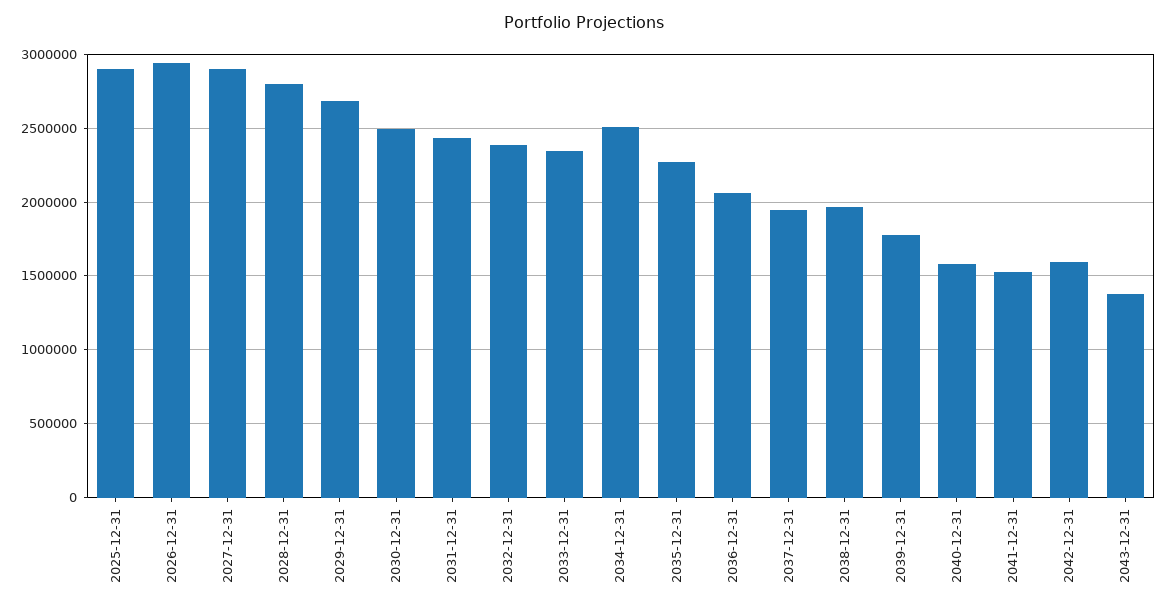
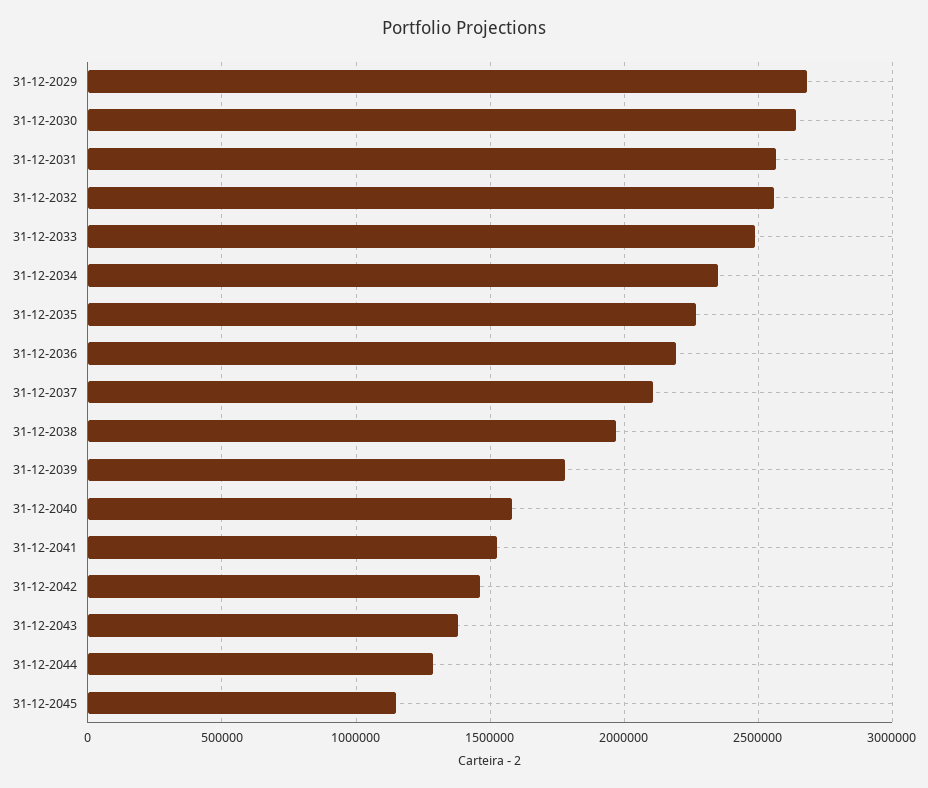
2025-12-31: 2900000 -> none
2026-12-31: 2950000 -> none
2027-12-31: 2900000 -> none
2028-12-31: 2800000 -> none
2030-12-31: 2500000 -> 2650000
2031-12-31: 2450000 -> 2550000
2032-12-31: 2400000 -> 2550000
2033-12-31: 2350000 -> 2500000
2034-12-31: 2500000 -> 2350000
2036-12-31: 2050000 -> 2200000
2037-12-31: 1950000 -> 2100000
2042-12-31: 1600000 -> 1450000
31-12-2044: none -> 1300000
31-12-2045: none -> 1150000

